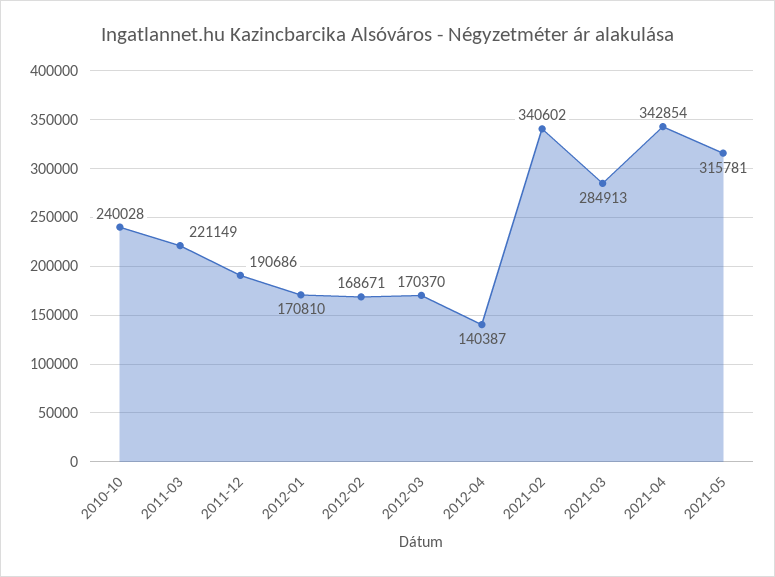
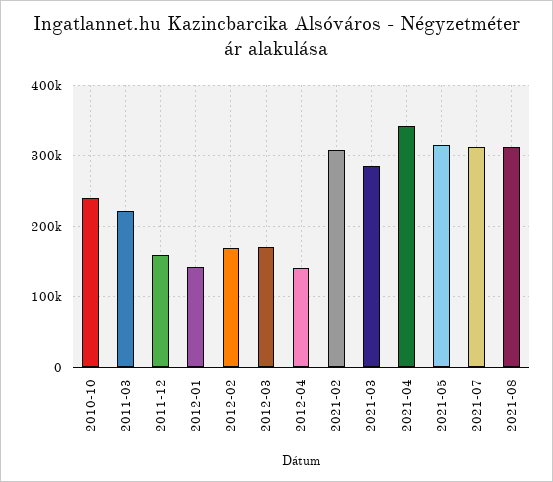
2011-12: 190686 -> 160000
2012-01: 170810 -> 140000
2021-02: 340602 -> 310000
2021-07: none -> 310000
2021-08: none -> 310000

